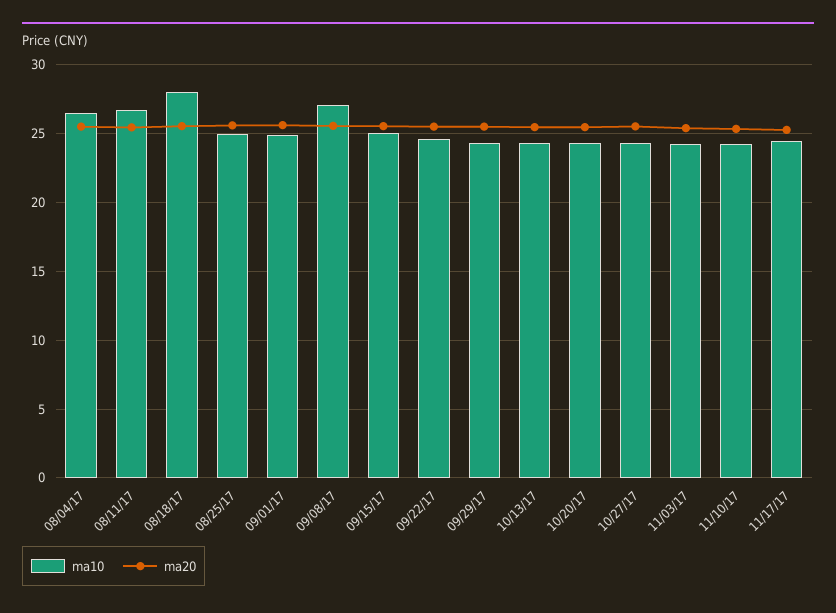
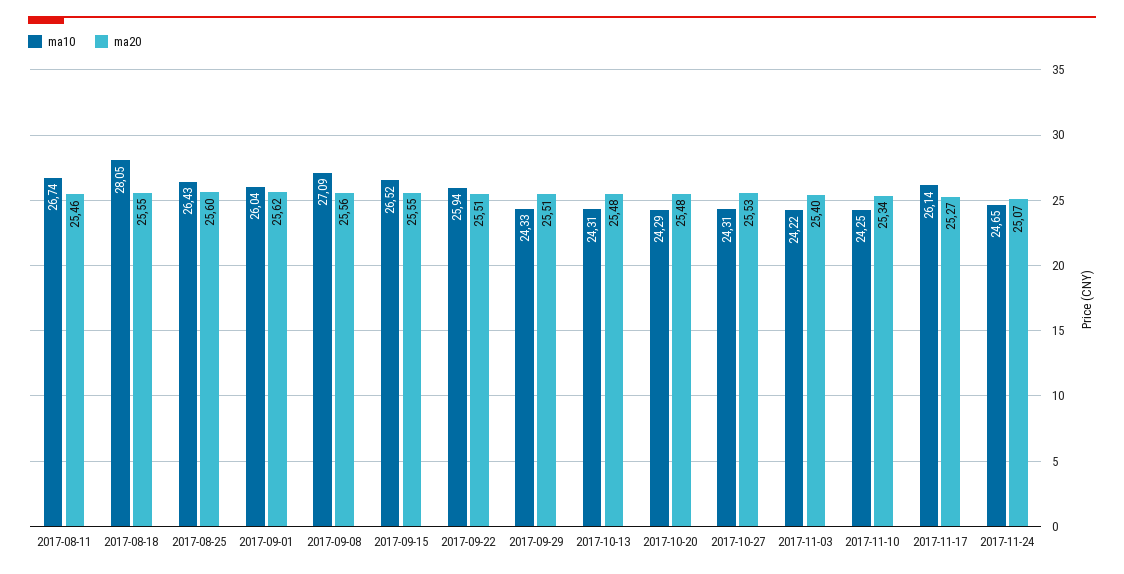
ma10, 08/04/17: 26.5 -> none
ma20, 08/04/17: 25.5 -> none
ma10, 08/25/17: 25 -> 26.43
ma10, 09/01/17: 25 -> 26.04
ma10, 09/15/17: 25 -> 26.52
ma10, 09/22/17: 24.5 -> 25.94
ma10, 11/17/17: 24.5 -> 26.14
ma10, 2017-11-24: none -> 24.65
ma20, 2017-11-24: none -> 25.07

